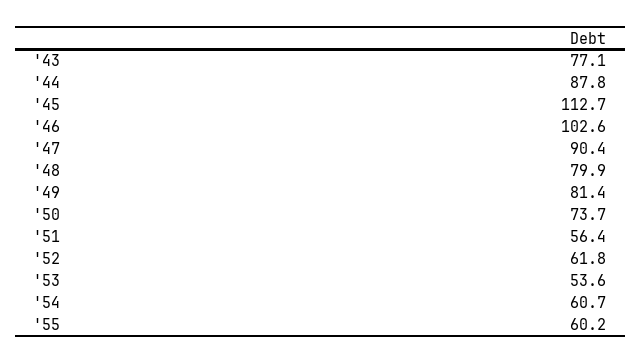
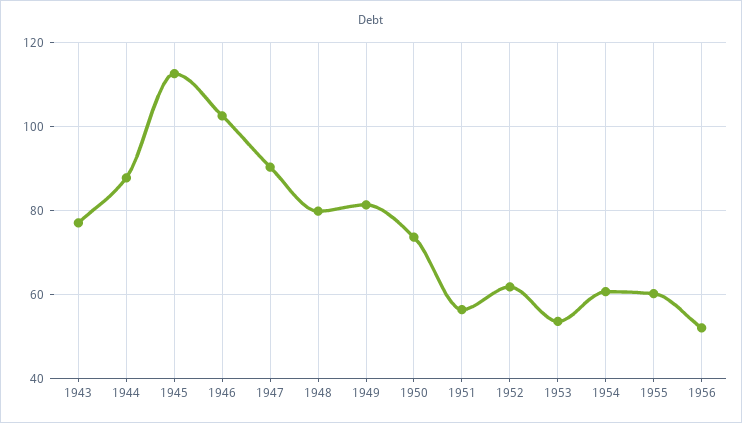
1956: none -> 52

